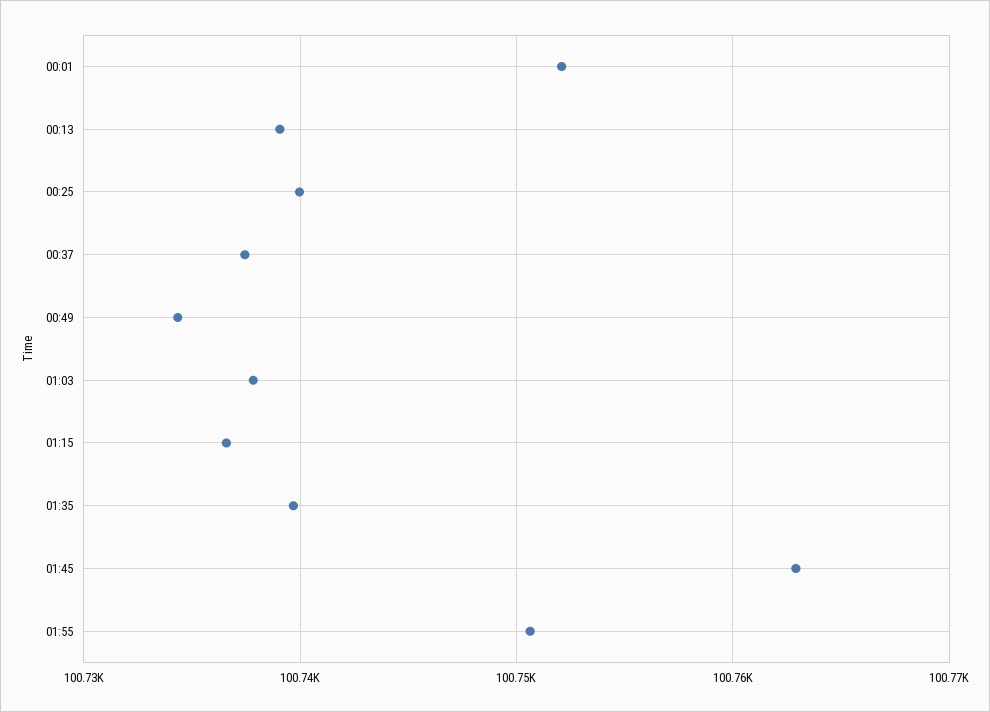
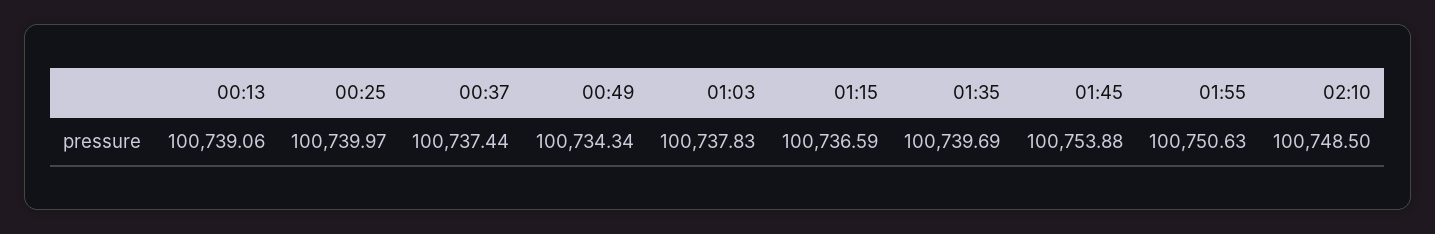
00:01: 100752 -> none
01:45: 100763 -> 100753.88
02:10: none -> 100748.5

